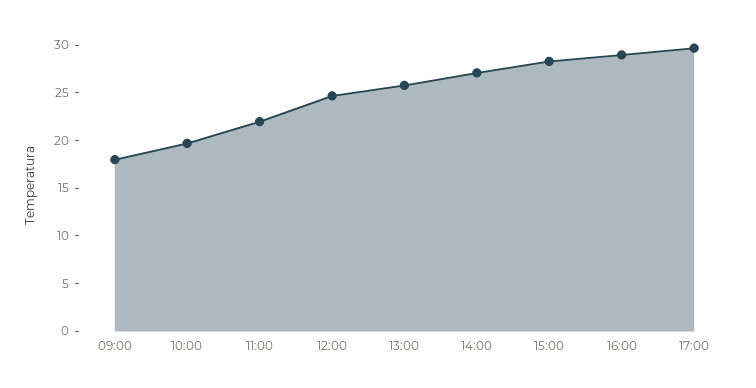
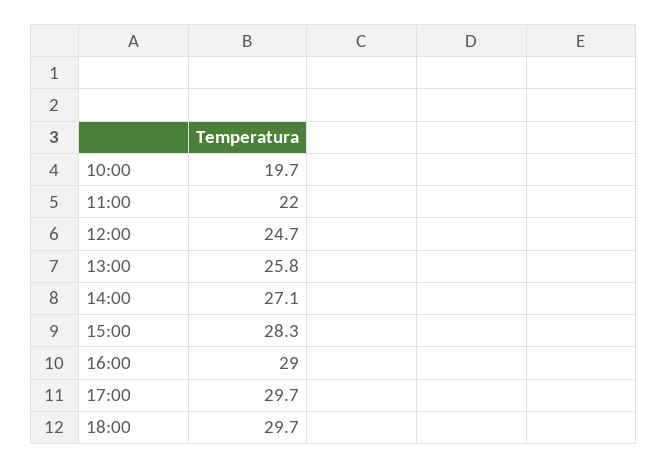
09:00: 18 -> none
18:00: none -> 29.7

